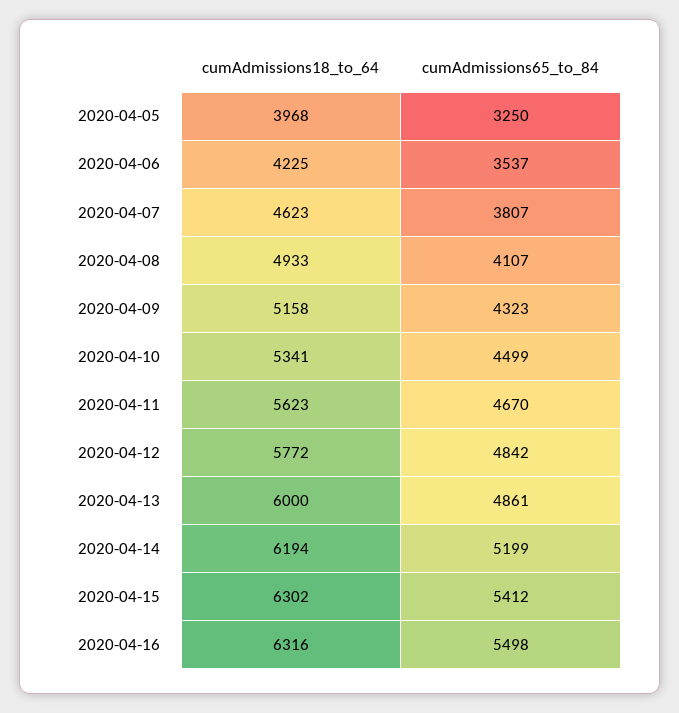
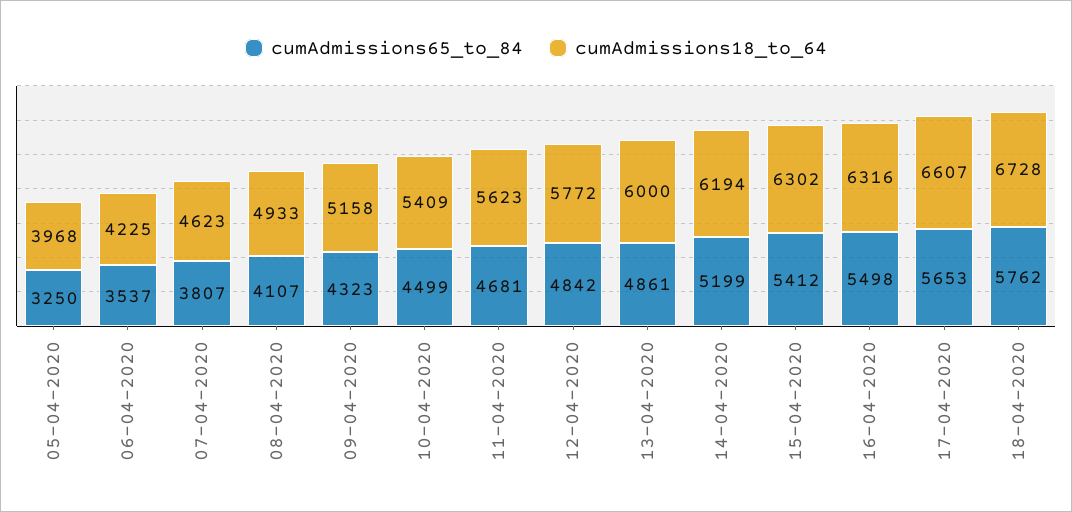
cumAdmissions18_to_64, 2020-04-10: 5341 -> 5409
cumAdmissions65_to_84, 2020-04-11: 4670 -> 4681
cumAdmissions65_to_84, 17-04-2020: none -> 5653
cumAdmissions18_to_64, 17-04-2020: none -> 6607
cumAdmissions65_to_84, 18-04-2020: none -> 5762
cumAdmissions18_to_64, 18-04-2020: none -> 6728

